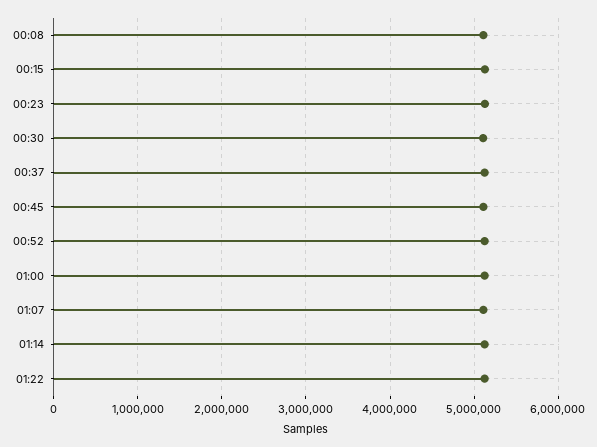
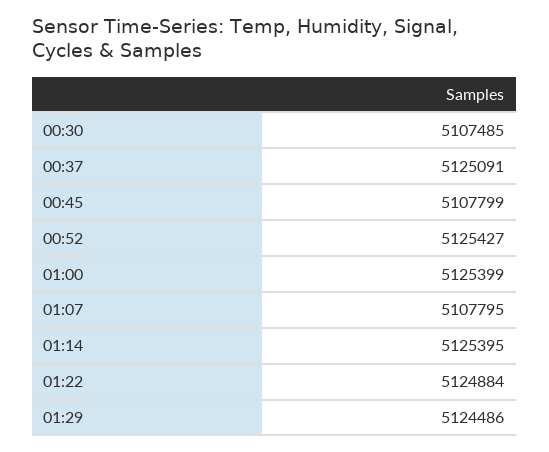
00:08: 5100000 -> none
00:15: 5100000 -> none
00:23: 5100000 -> none
01:29: none -> 5124486

